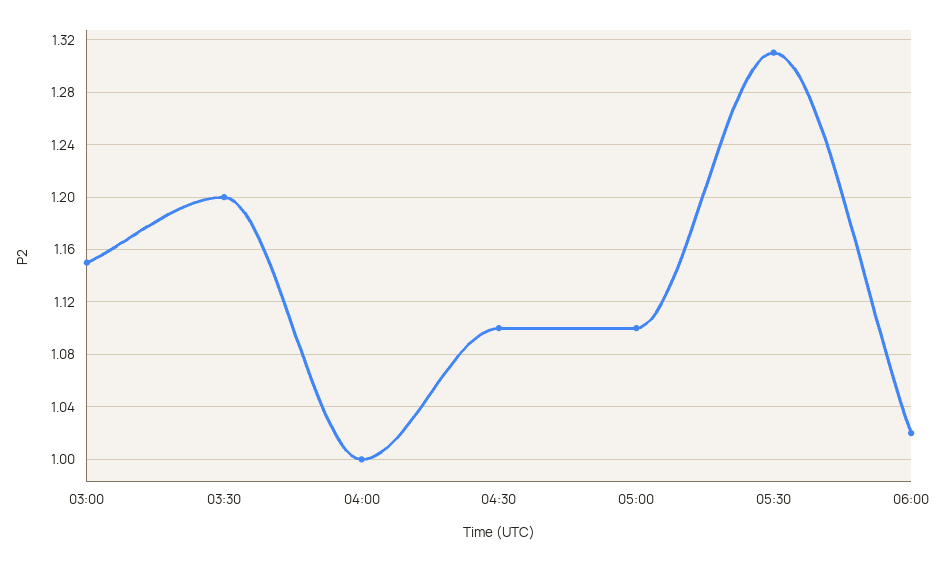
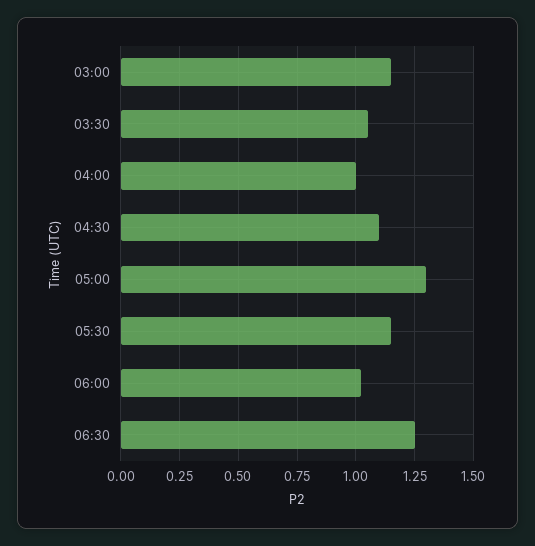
03:30: 1.2 -> 1.05
05:00: 1.1 -> 1.3
05:30: 1.31 -> 1.15
06:30: none -> 1.25

